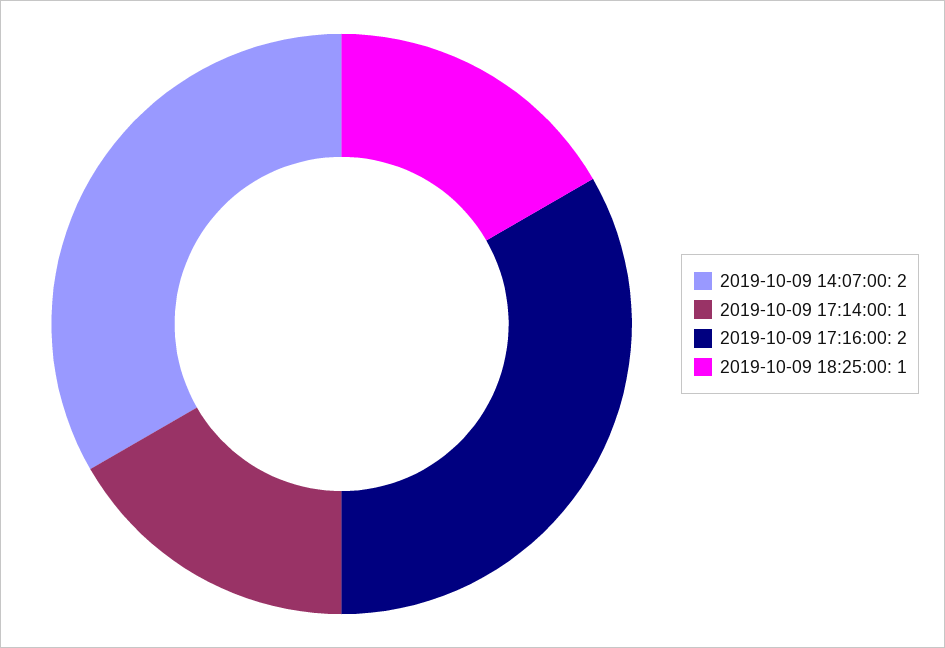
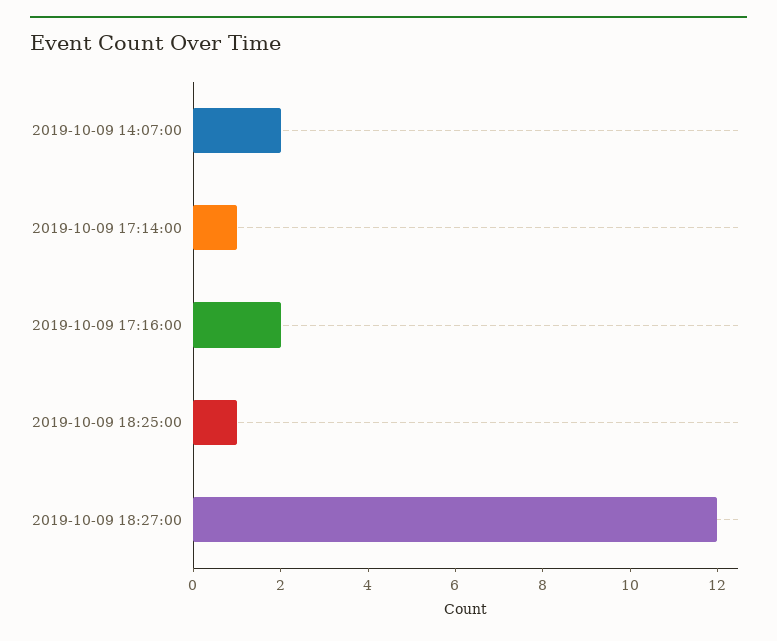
2019-10-09 18:27:00: none -> 12

